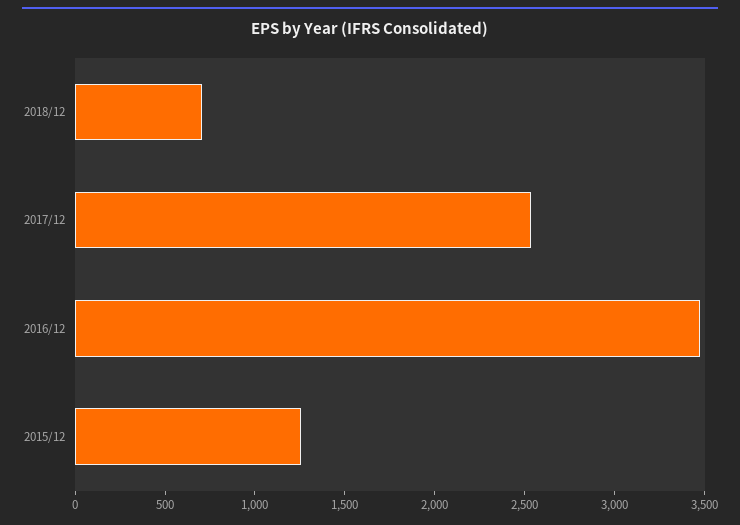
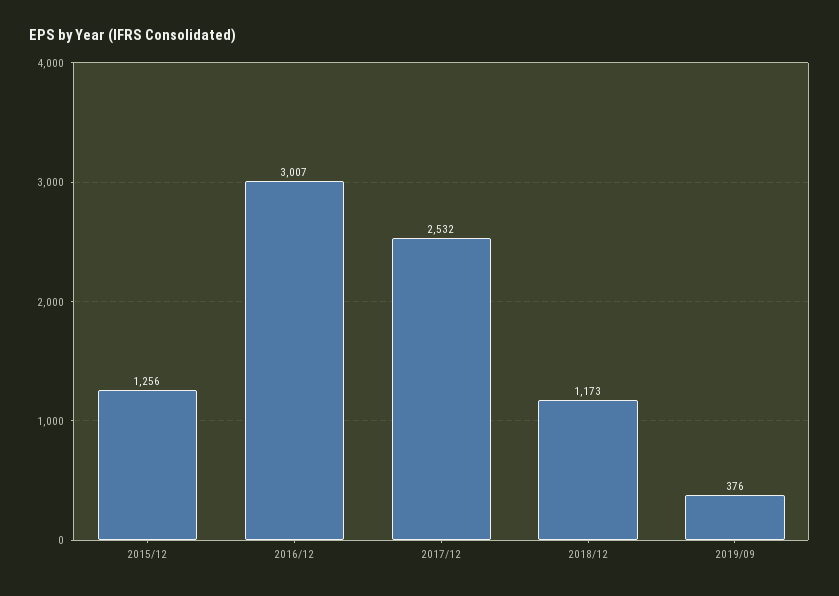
2018/12: 700 -> 1173
2016/12: 3500 -> 3007
2019/09: none -> 376

